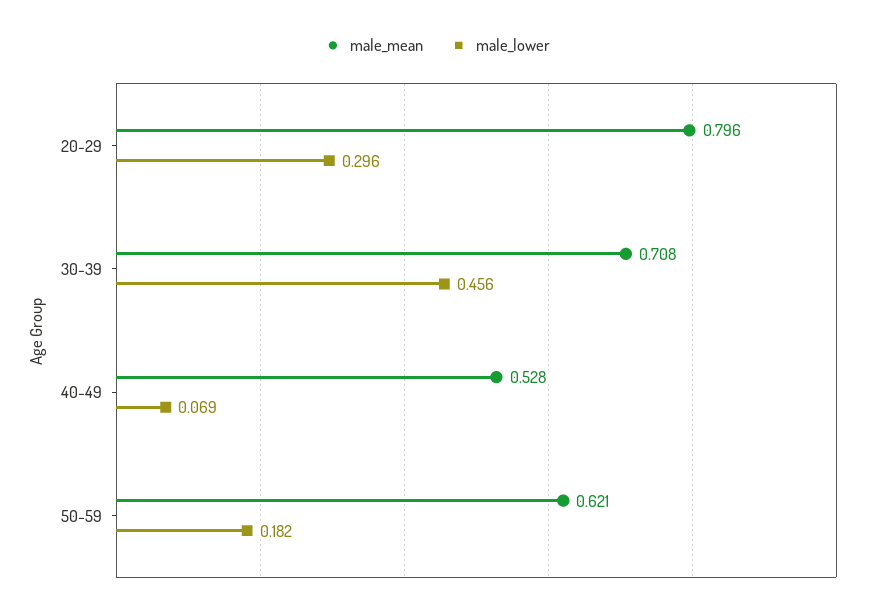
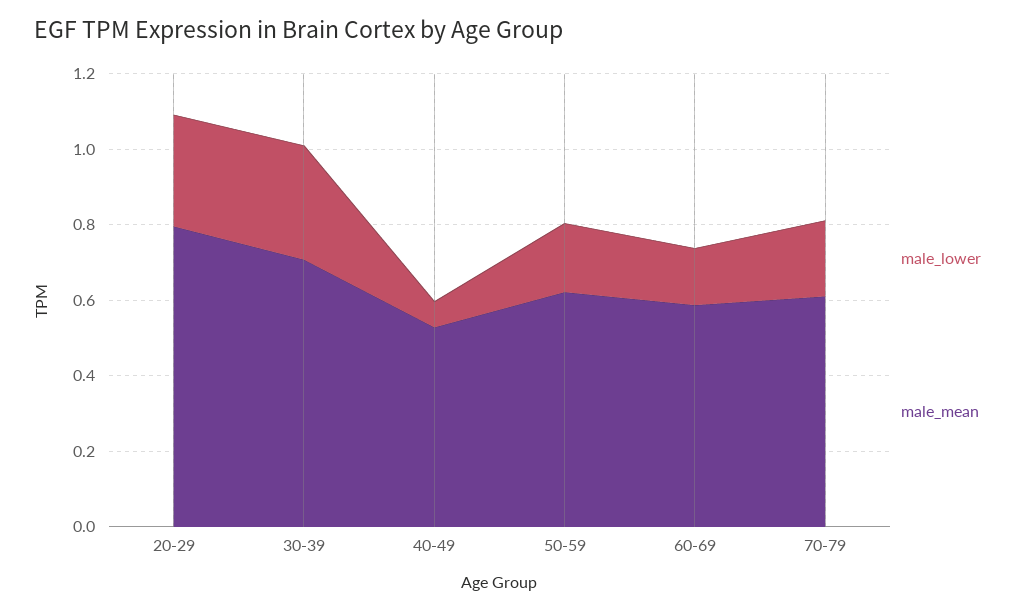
male_lower, 30-39: 0.456 -> 0.3
male_lower, 60-69: none -> 0.15
male_mean, 60-69: none -> 0.6
male_lower, 70-79: none -> 0.2
male_mean, 70-79: none -> 0.6

